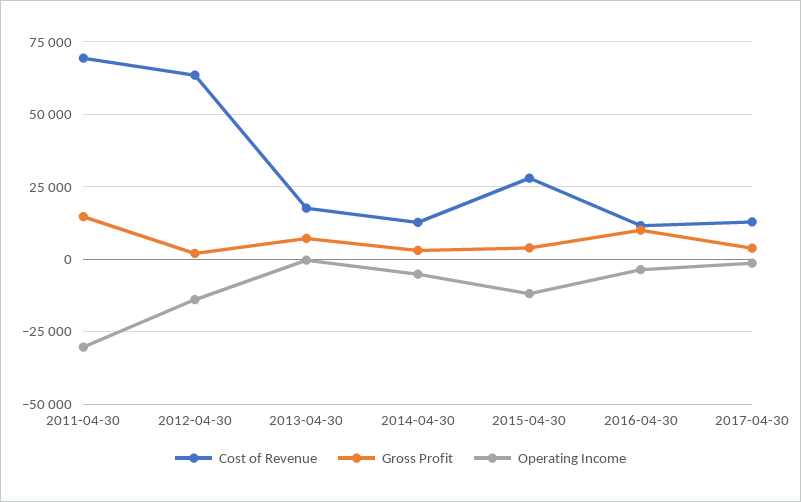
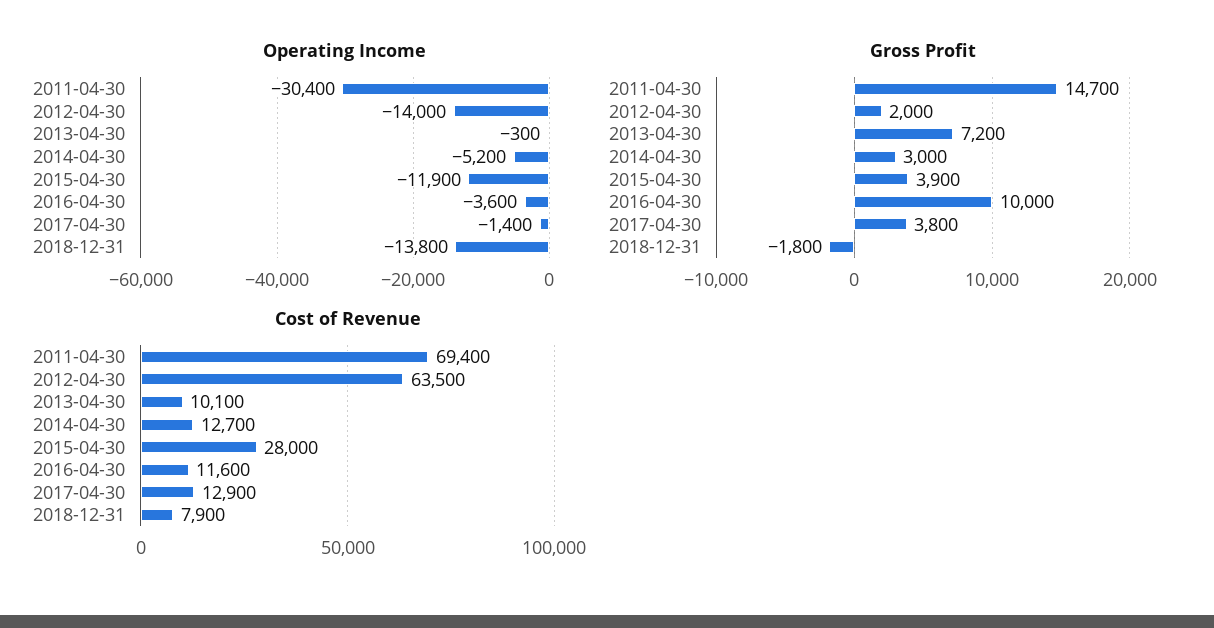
Cost of Revenue, 2013-04-30: 17500 -> 10100
Operating Income, 2018-12-31: none -> -13800
Gross Profit, 2018-12-31: none -> -1800
Cost of Revenue, 2018-12-31: none -> 7900

